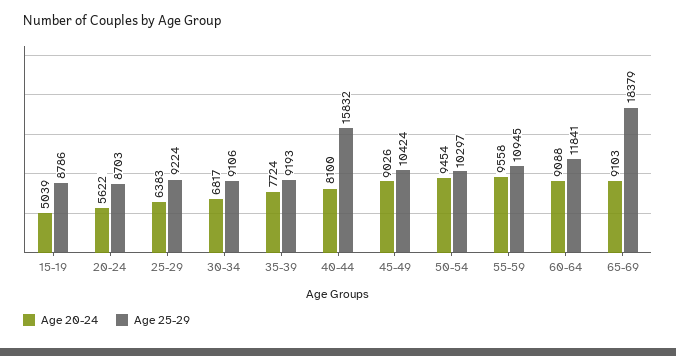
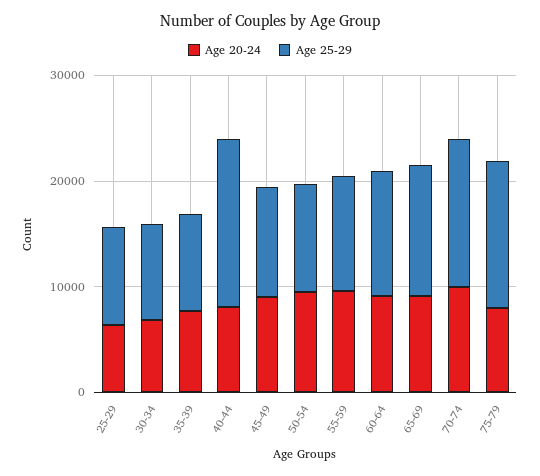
Age 20-24, 15-19: 5039 -> none
Age 25-29, 15-19: 8786 -> none
Age 20-24, 20-24: 5622 -> none
Age 25-29, 20-24: 8703 -> none
Age 25-29, 65-69: 18379 -> 12000
Age 20-24, 70-74: none -> 10000
Age 25-29, 70-74: none -> 14000
Age 20-24, 75-79: none -> 8000
Age 25-29, 75-79: none -> 14000

